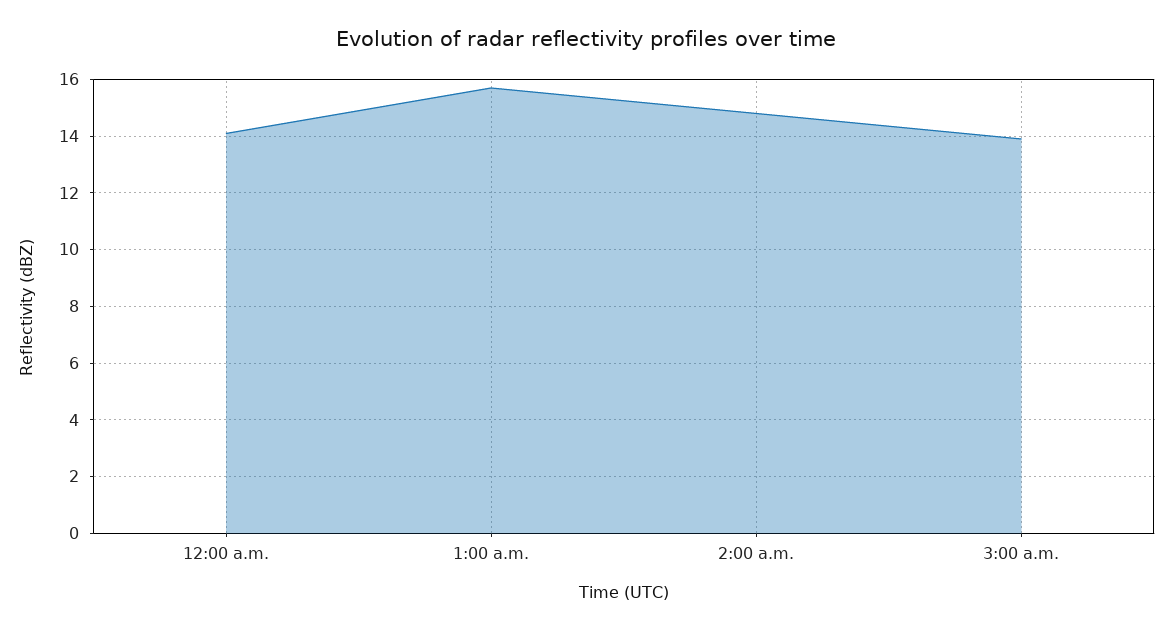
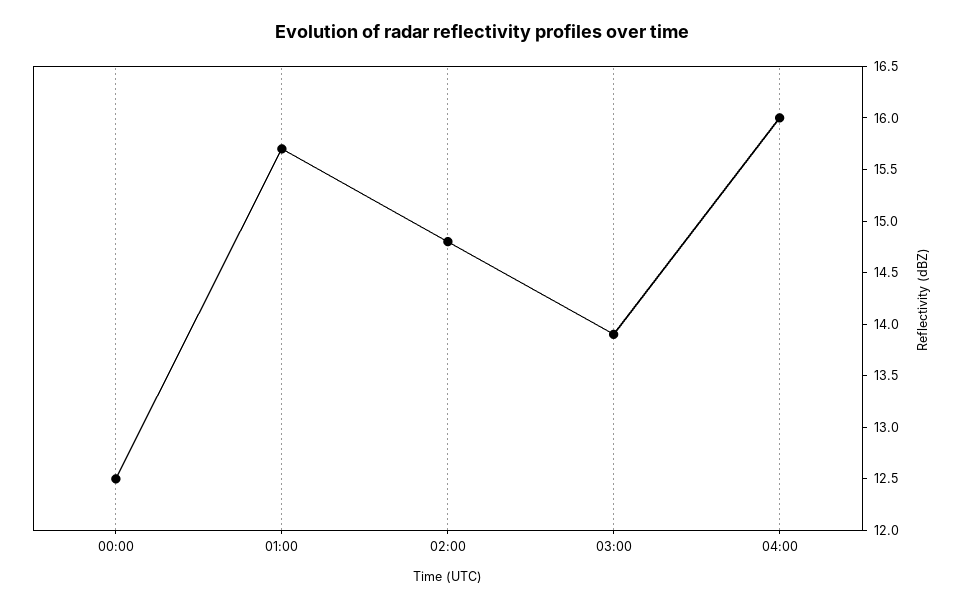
12:00 a.m.: 14 -> 12.5
04:00: none -> 16

